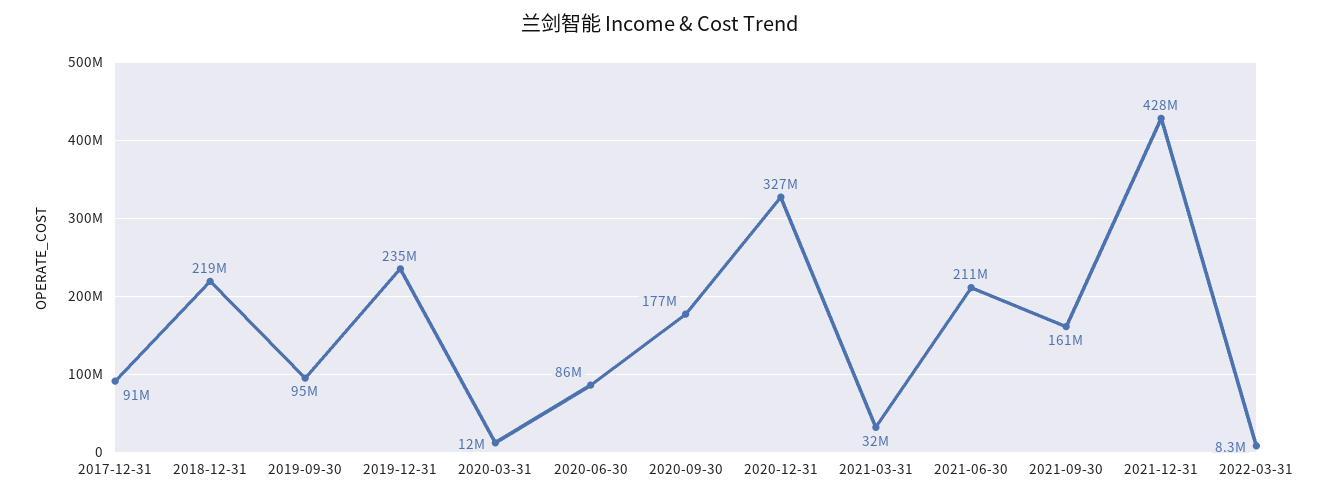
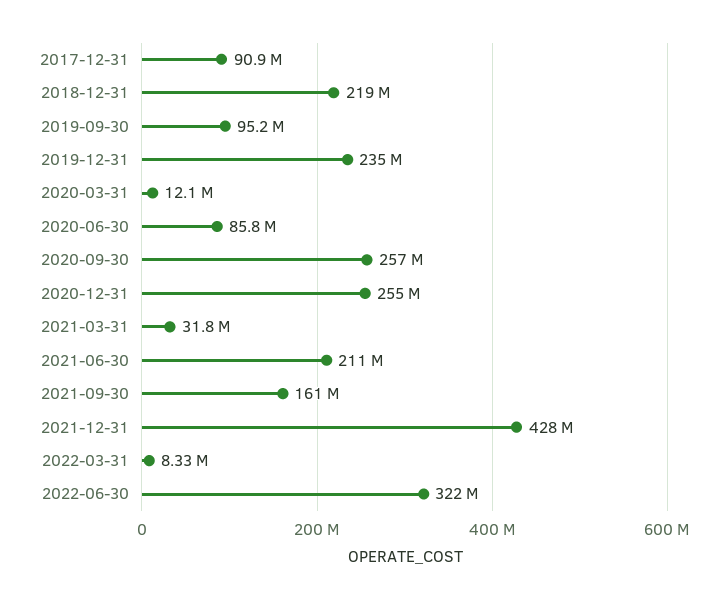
2020-09-30: 177000000 -> 257000000
2020-12-31: 327000000 -> 255000000
2022-06-30: none -> 322000000

